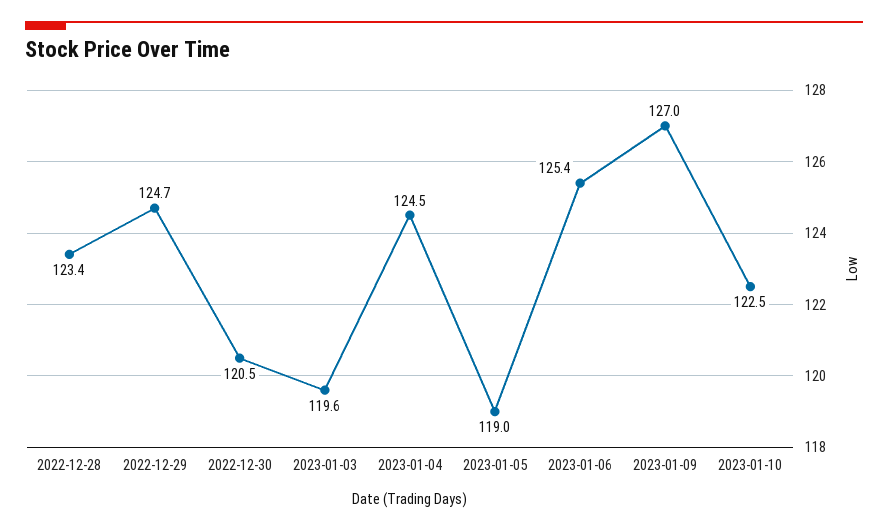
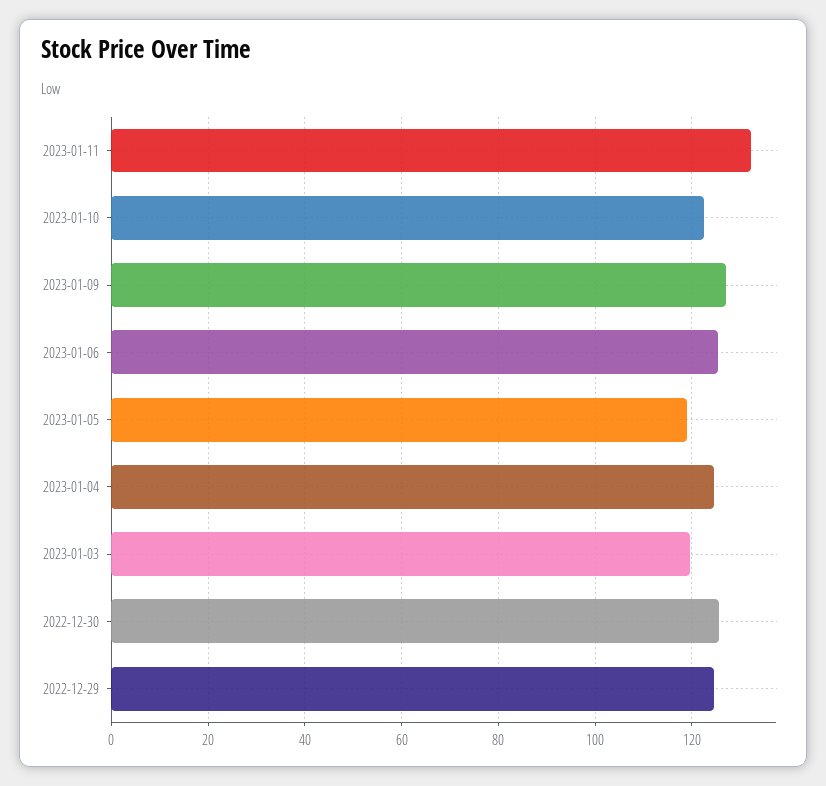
2022-12-28: 123.4 -> none
2022-12-30: 120.5 -> 126
2023-01-11: none -> 132

